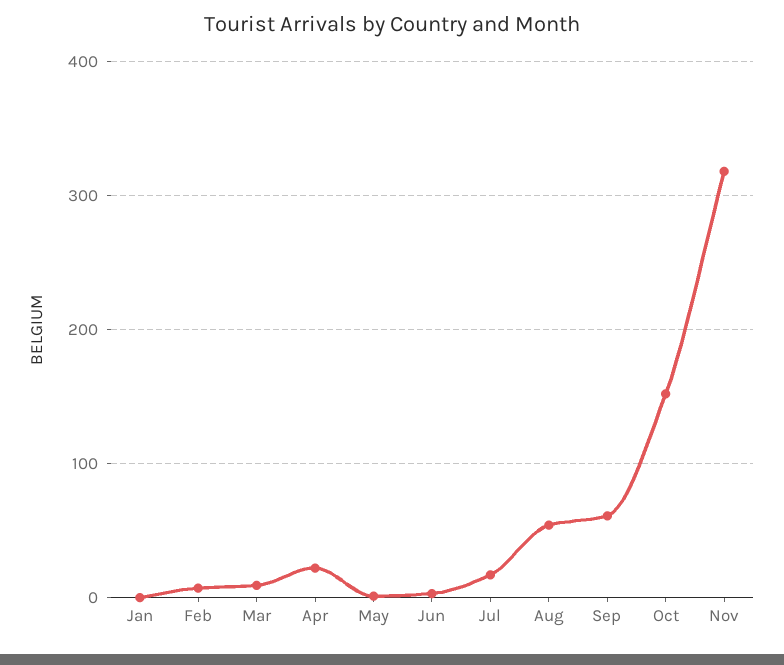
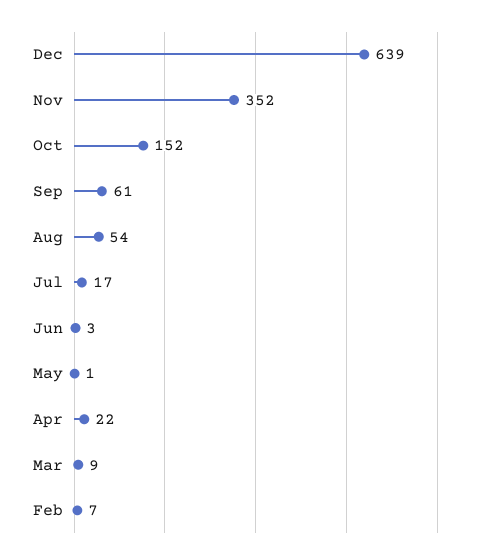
Jan: 0 -> none
Nov: 320 -> 352
Dec: none -> 639

